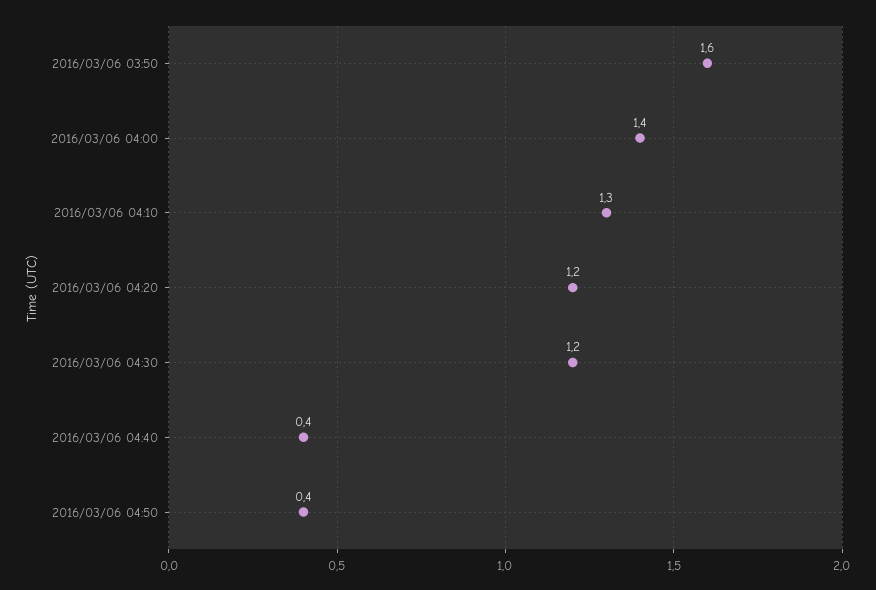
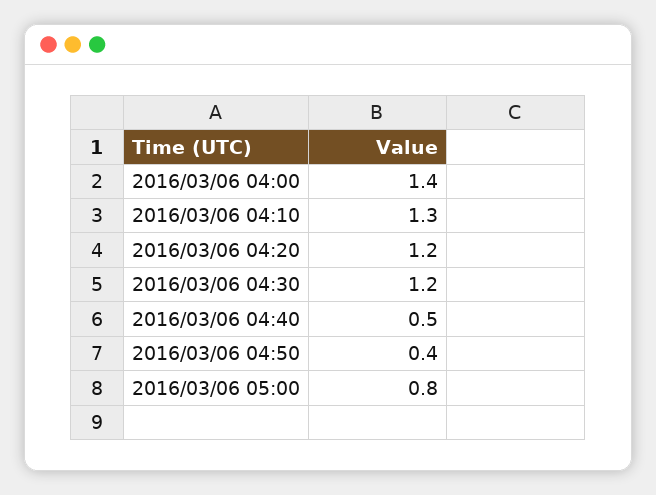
2016/03/06 03:50: 1.6 -> none
2016/03/06 04:40: 0.4 -> 0.5
2016/03/06 05:00: none -> 0.8

